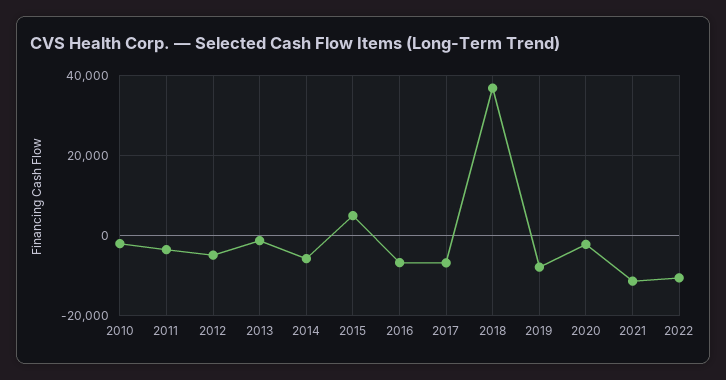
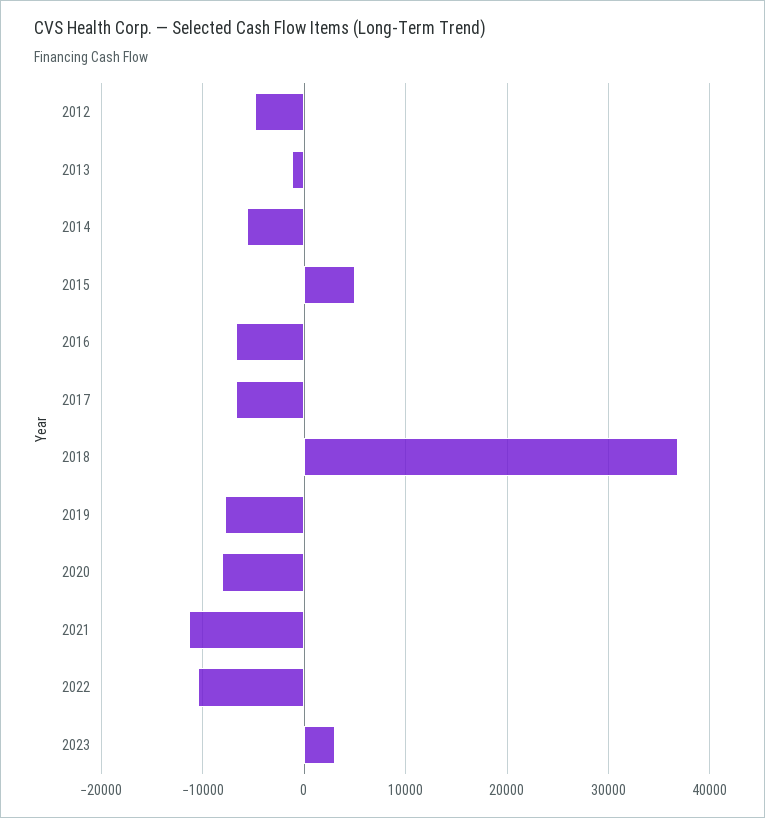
2010: -2000 -> none
2011: -4000 -> none
2020: -2000 -> -8000
2023: none -> 3000

